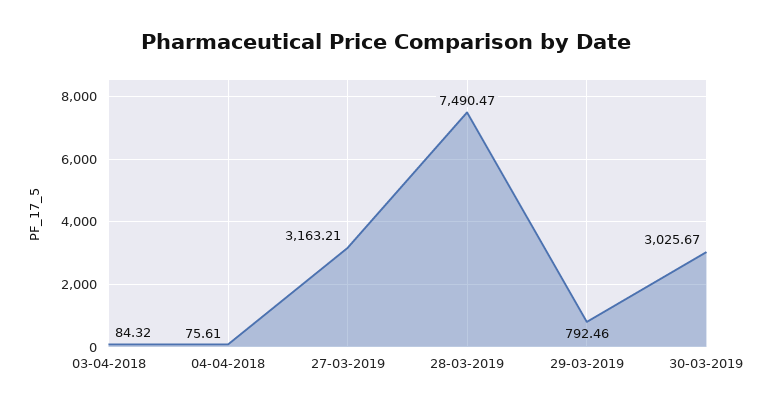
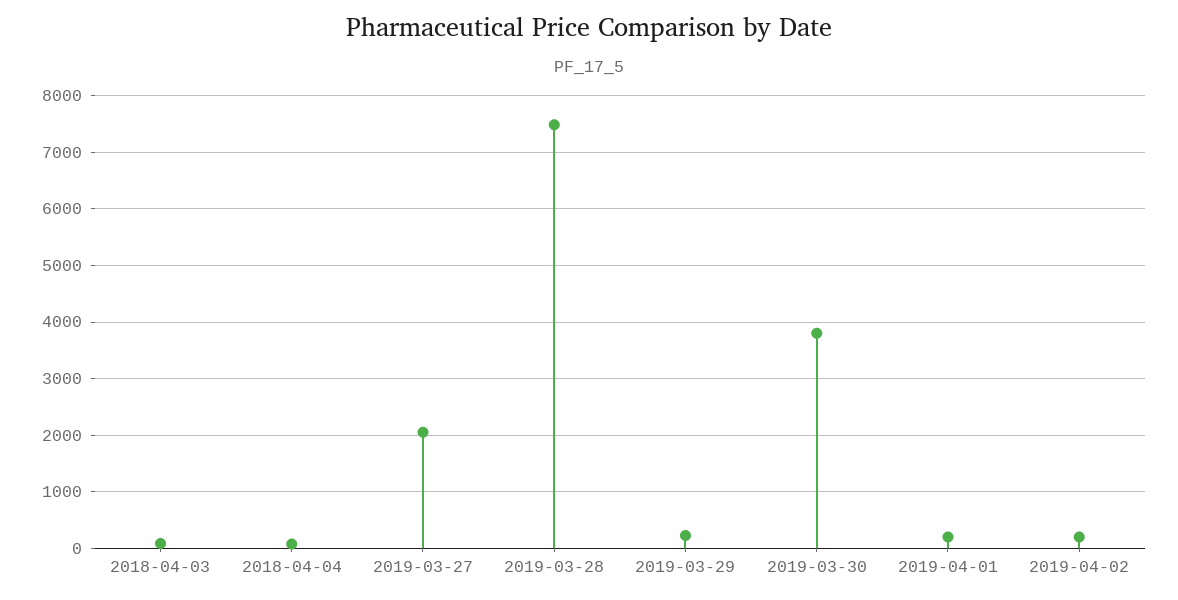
27-03-2019: 3163.21 -> 2000
29-03-2019: 792.46 -> 200
30-03-2019: 3025.67 -> 3800
2019-04-01: none -> 200
2019-04-02: none -> 200

